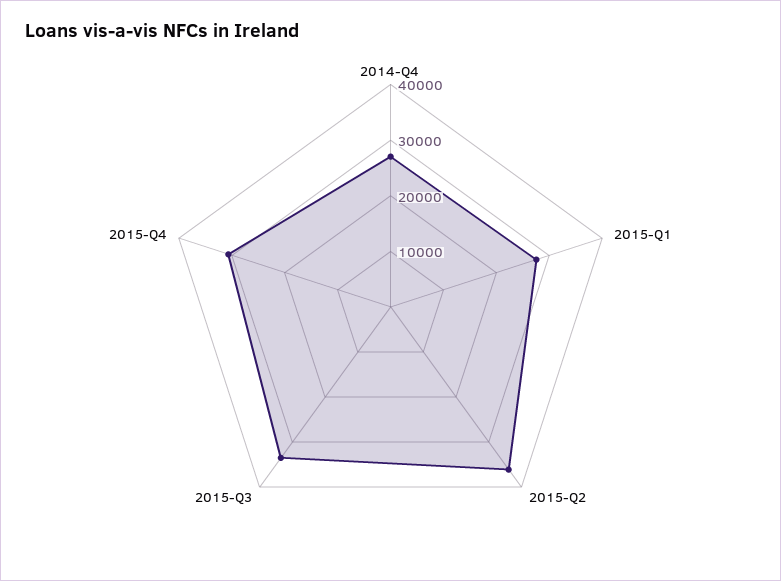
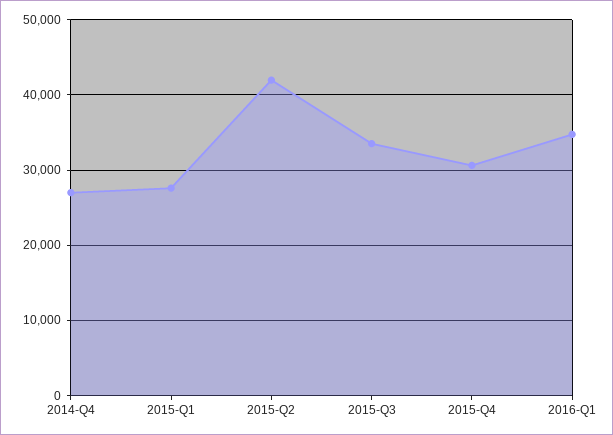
2015-Q2: 36000 -> 42000
2016-Q1: none -> 35000

